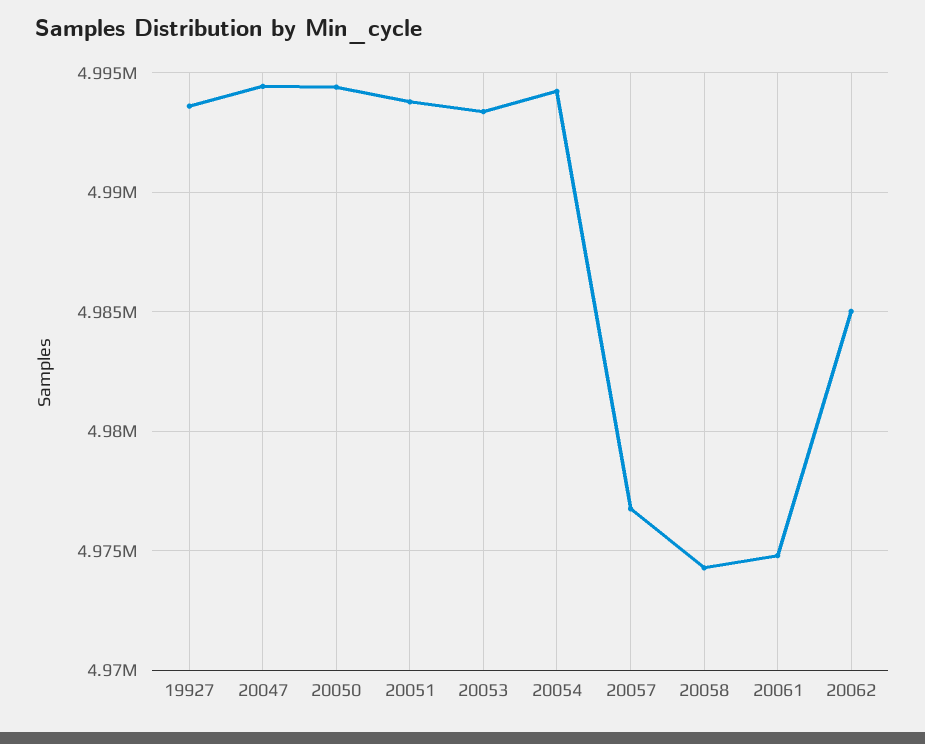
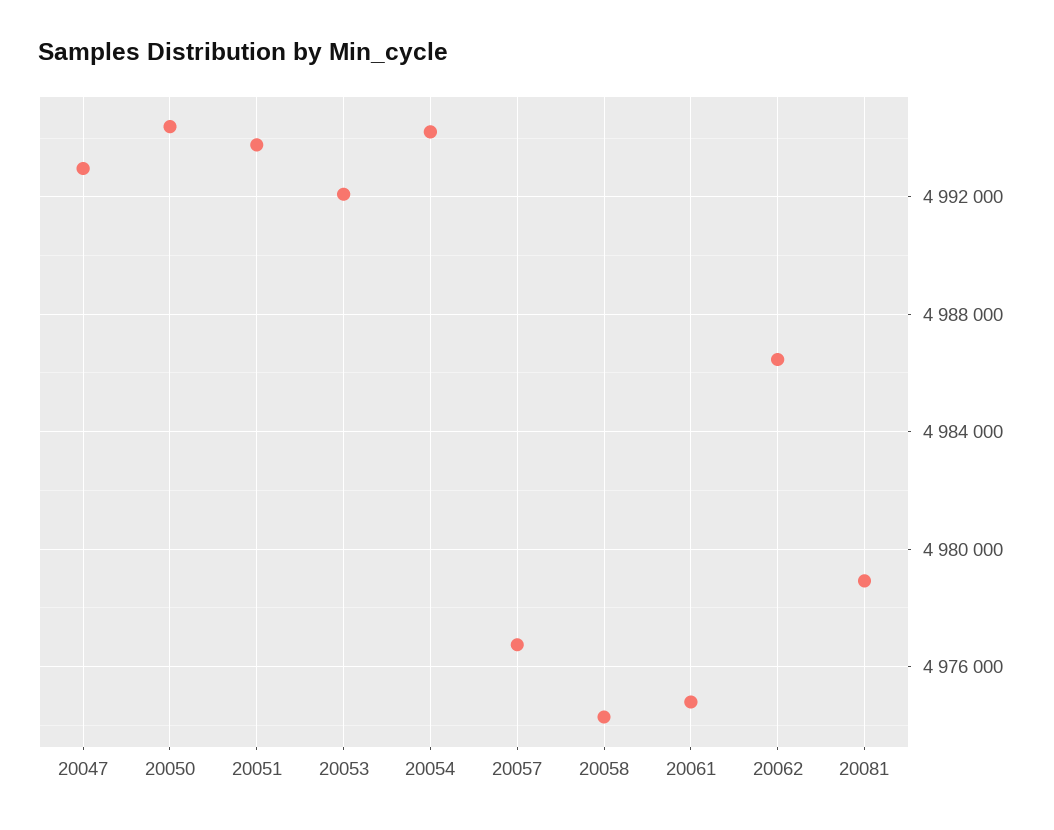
19927: 4993500 -> none
20047: 4994500 -> 4993000
20053: 4993500 -> 4992000
20062: 4985000 -> 4986500
20081: none -> 4979000

